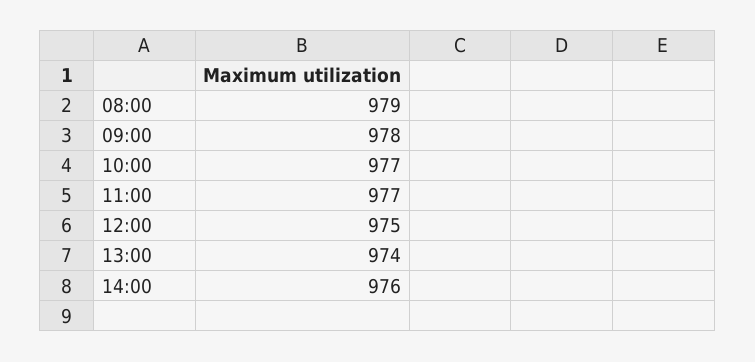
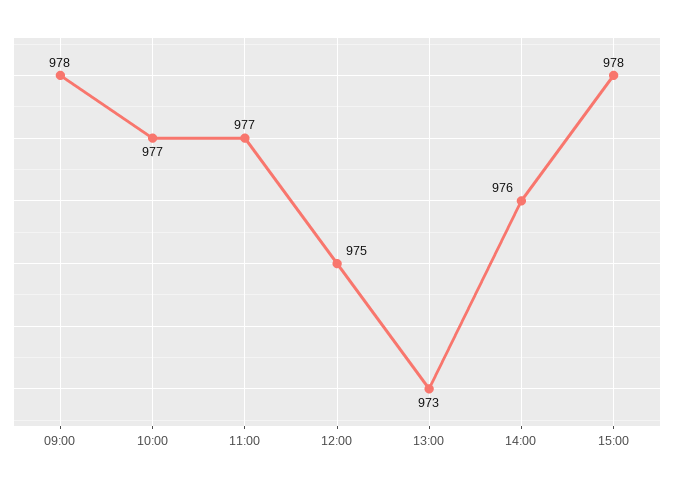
08:00: 979 -> none
13:00: 974 -> 973
15:00: none -> 978

